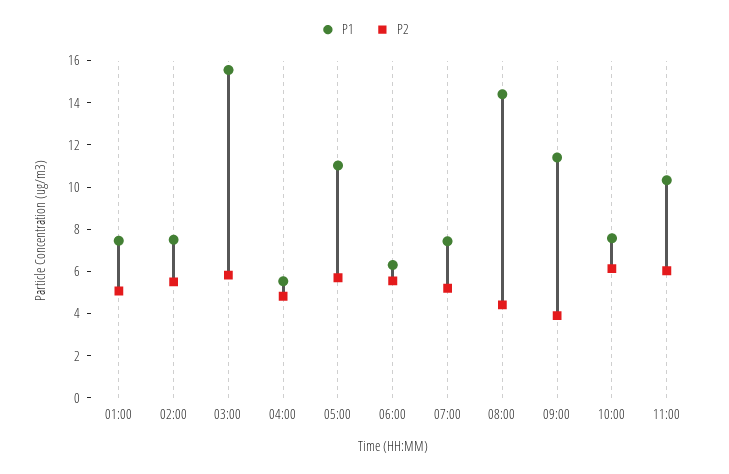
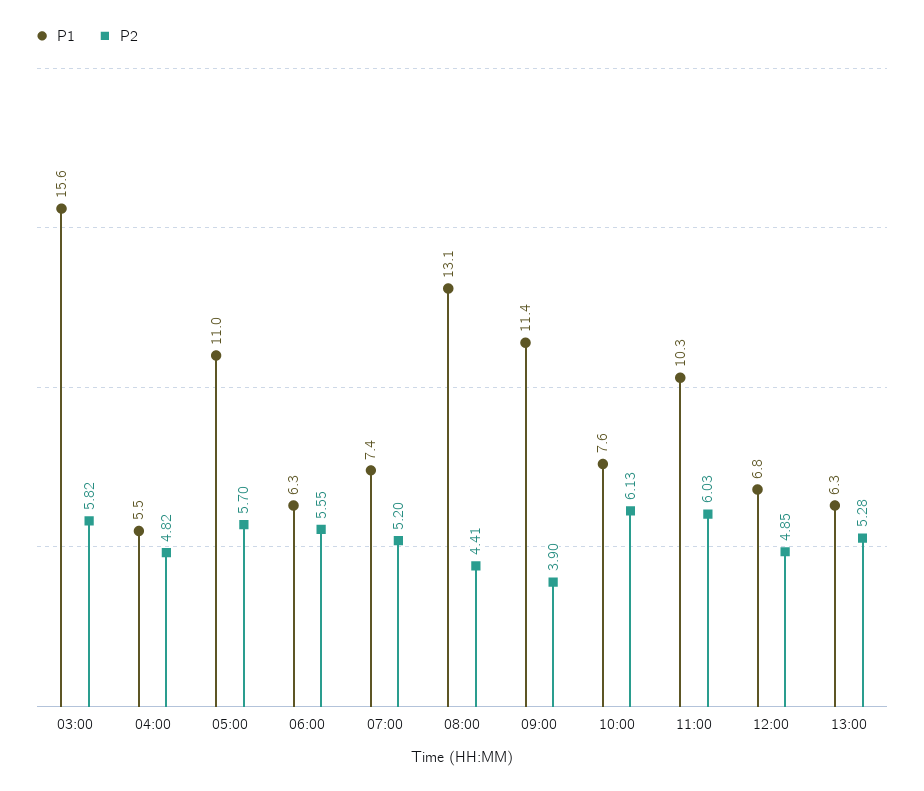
P1, 01:00: 7.5 -> none
P2, 01:00: 5 -> none
P1, 02:00: 7.5 -> none
P2, 02:00: 5.5 -> none
P1, 08:00: 14.5 -> 13.1
P1, 12:00: none -> 6.8
P2, 12:00: none -> 4.85
P1, 13:00: none -> 6.3
P2, 13:00: none -> 5.28

